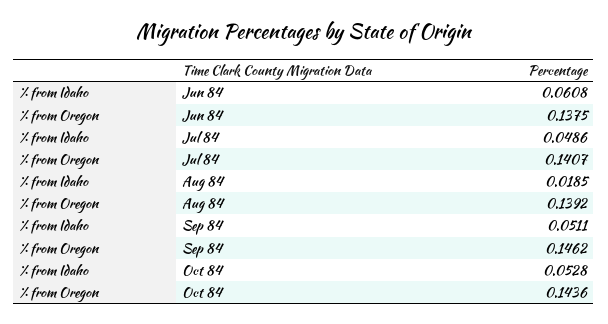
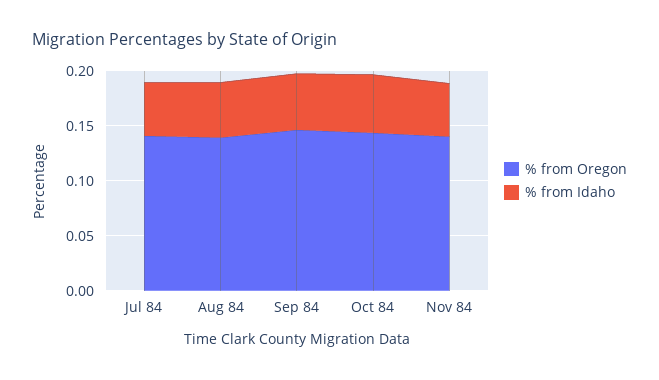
% from Idaho, Jun 84: 0.0608 -> none
% from Oregon, Jun 84: 0.1375 -> none
% from Idaho, Aug 84: 0.0185 -> 0.05
% from Oregon, Nov 84: none -> 0.14
% from Idaho, Nov 84: none -> 0.05

